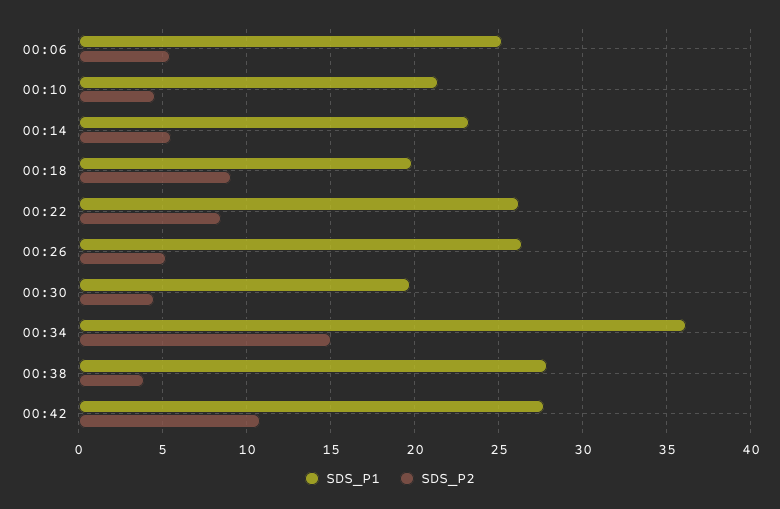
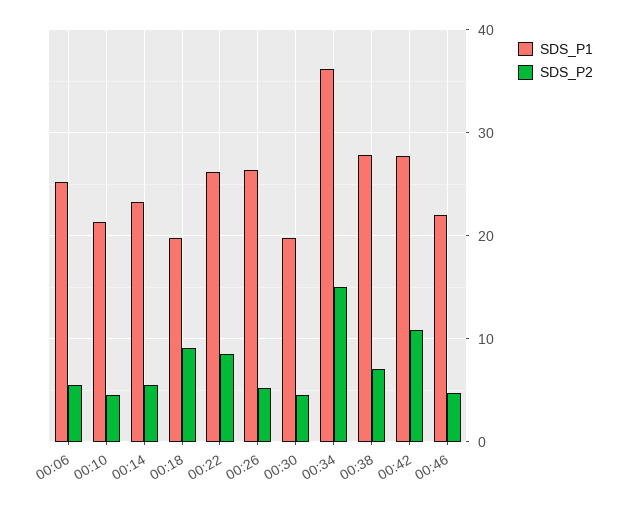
SDS_P2, 00:38: 4 -> 7
SDS_P1, 00:46: none -> 22
SDS_P2, 00:46: none -> 5

